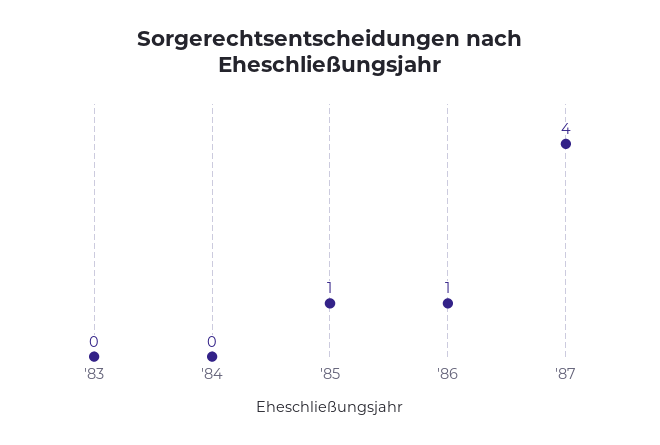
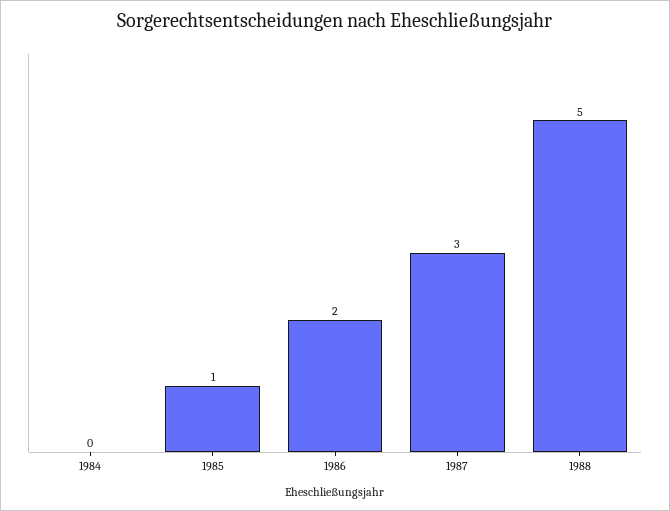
'83: 0 -> none
'86: 1 -> 2
'87: 4 -> 3
1988: none -> 5

